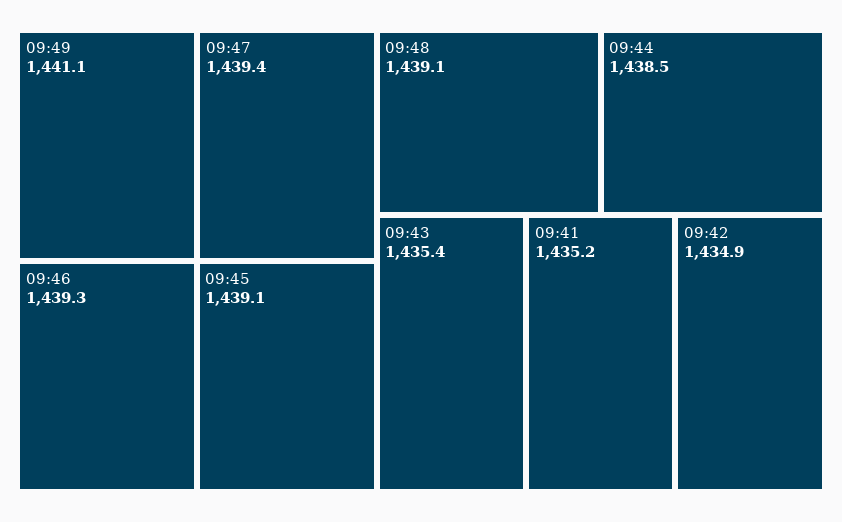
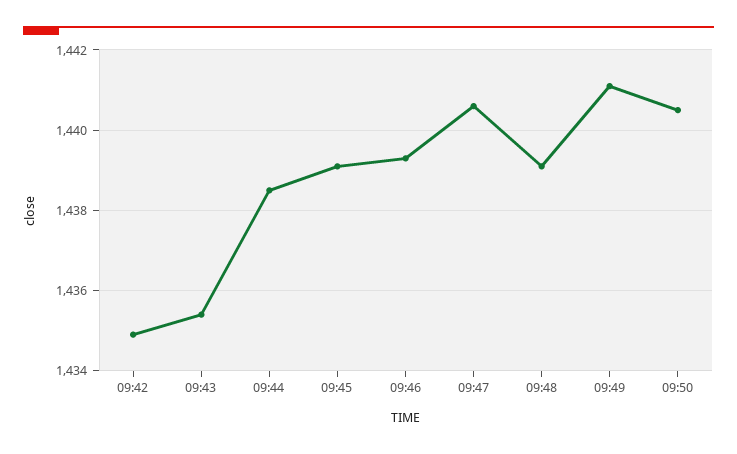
09:47: 1439.4 -> 1440.5
09:41: 1435.2 -> none
09:50: none -> 1440.5

